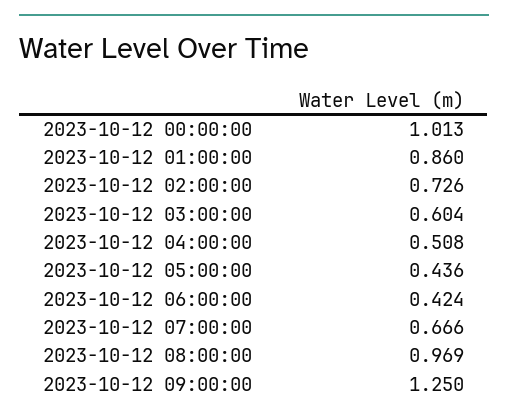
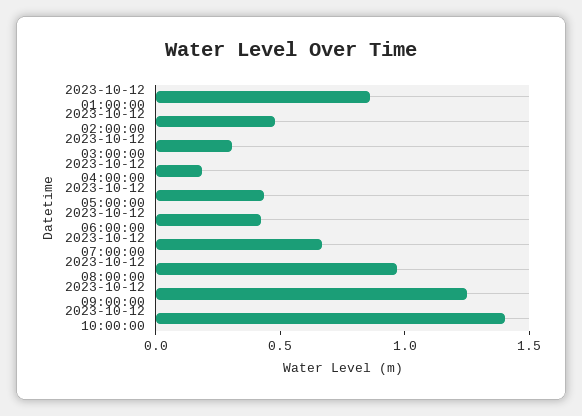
2023-10-12 00:00:00: 1.013 -> none
2023-10-12 02:00:00: 0.726 -> 0.5
2023-10-12 03:00:00: 0.604 -> 0.3
2023-10-12 04:00:00: 0.508 -> 0.2
2023-10-12 10:00:00: none -> 1.4

